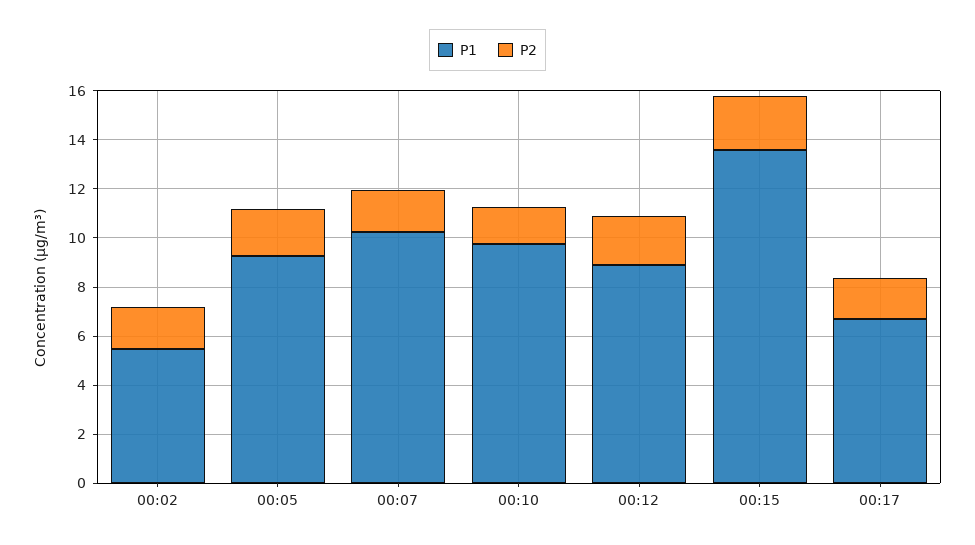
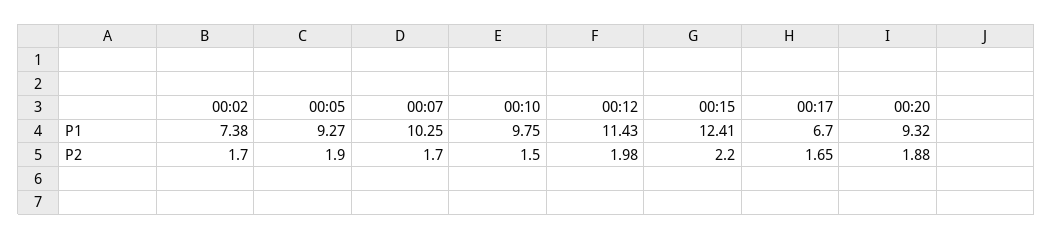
P1, 00:02: 5.5 -> 7.38
P1, 00:12: 9 -> 11.43
P1, 00:15: 13.5 -> 12.41
P1, 00:20: none -> 9.32
P2, 00:20: none -> 1.88

